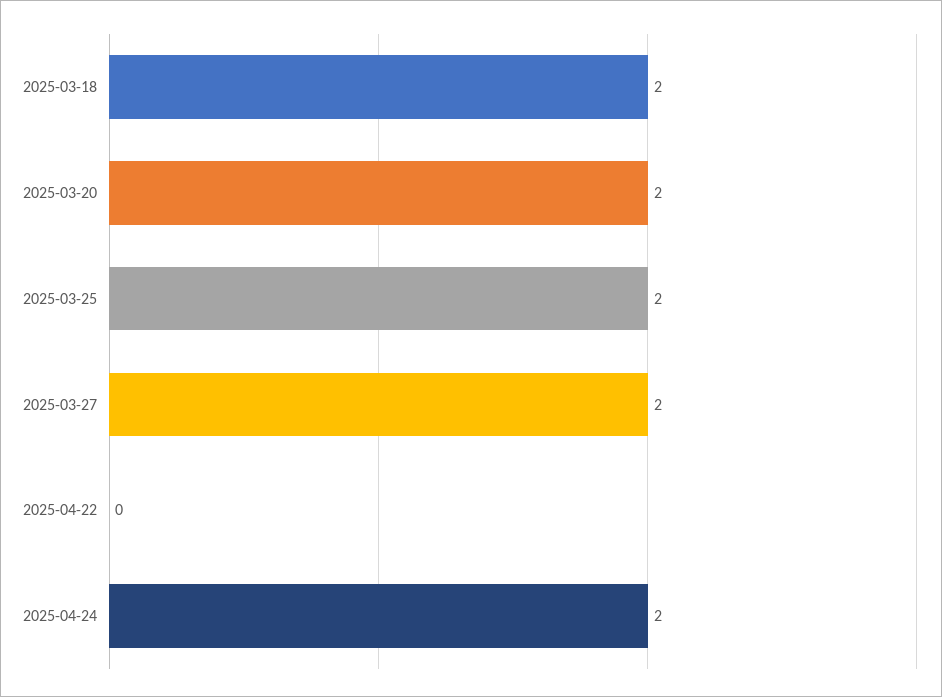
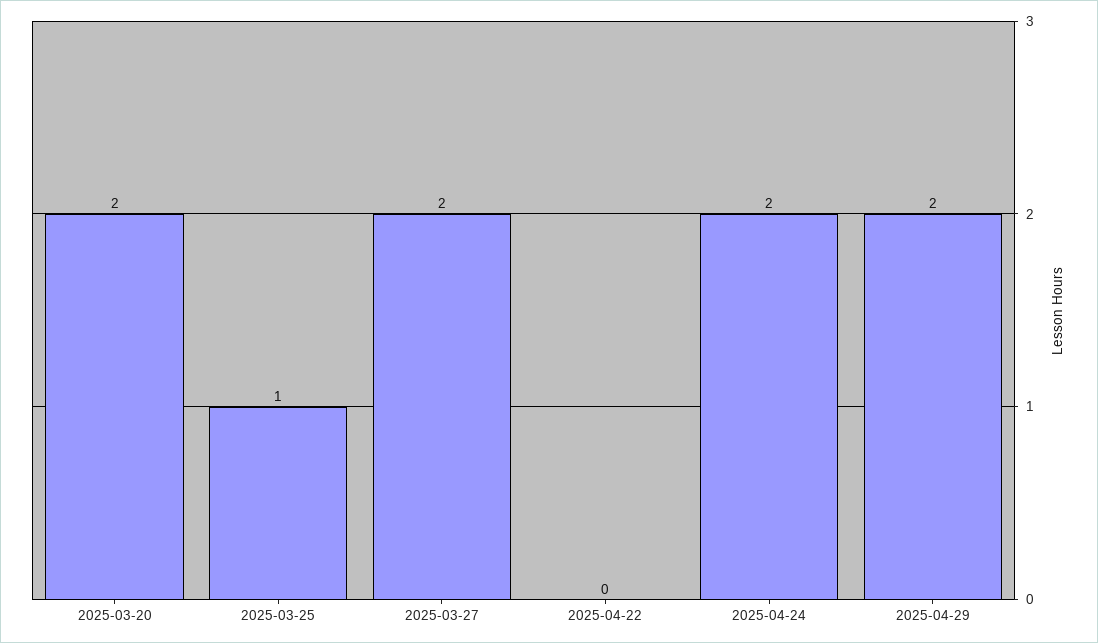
2025-03-18: 2 -> none
2025-03-25: 2 -> 1
2025-04-29: none -> 2

